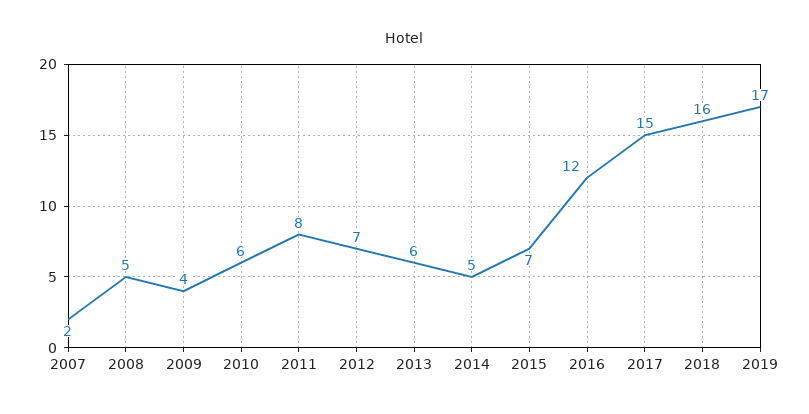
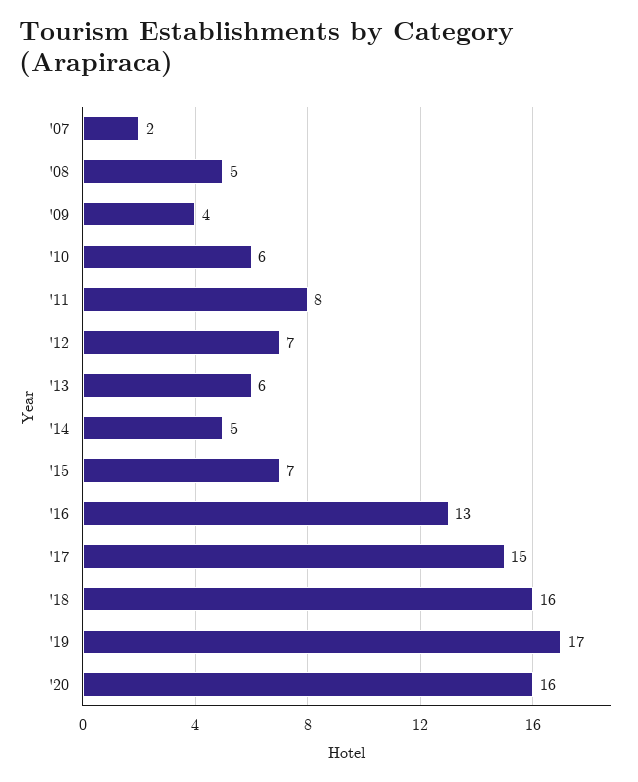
2016: 12 -> 13
'20: none -> 16

